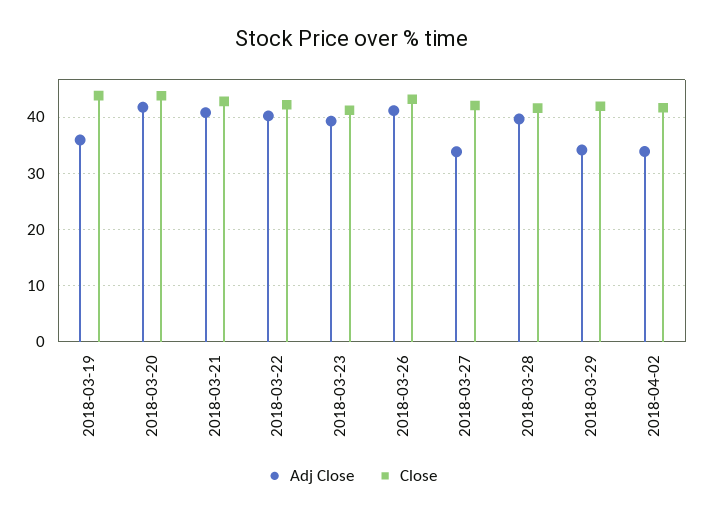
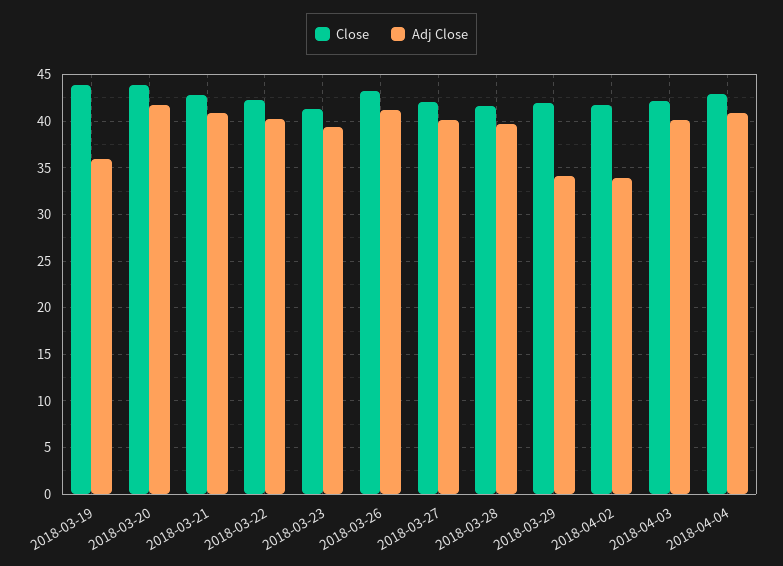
Adj Close, 2018-03-27: 34 -> 40
Close, 2018-04-03: none -> 42
Adj Close, 2018-04-03: none -> 40
Close, 2018-04-04: none -> 43
Adj Close, 2018-04-04: none -> 41

